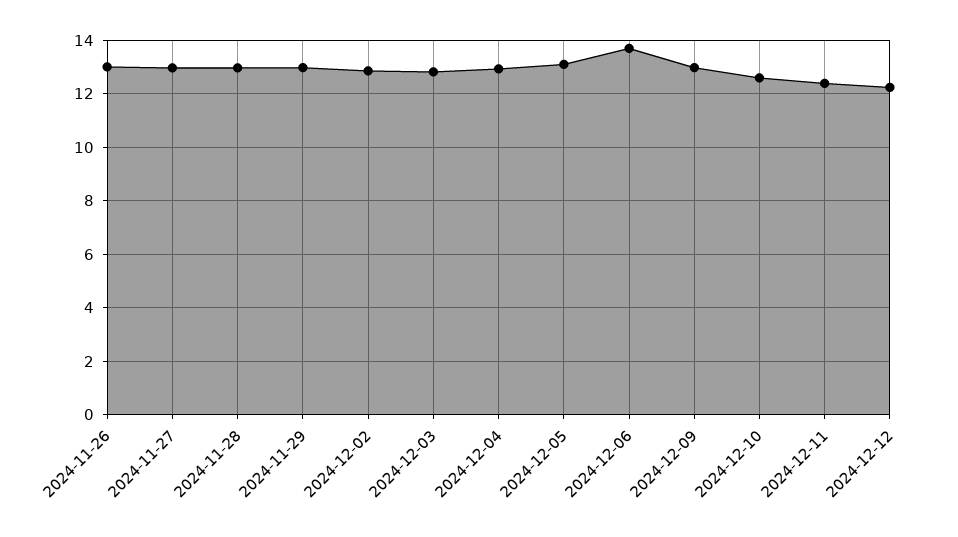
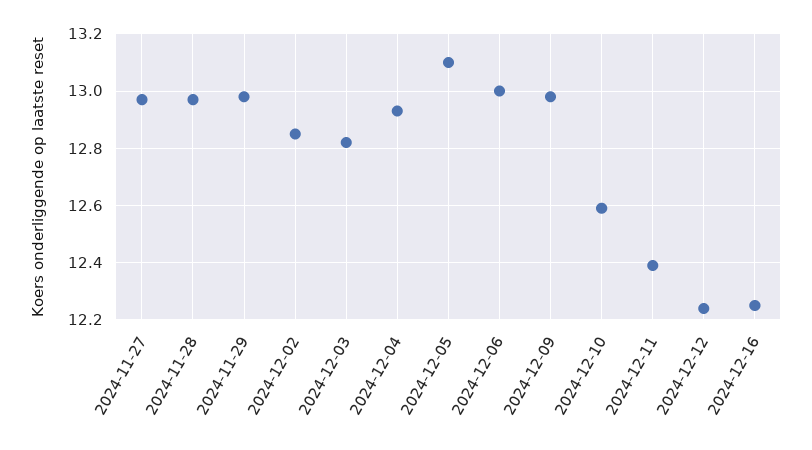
2024-11-26: 13 -> none
2024-12-06: 13.75 -> 13
2024-12-16: none -> 12.25

